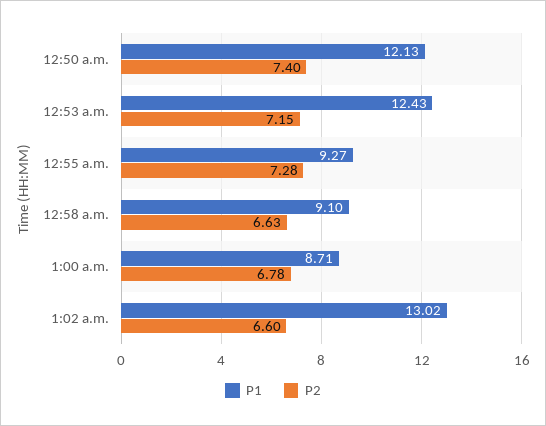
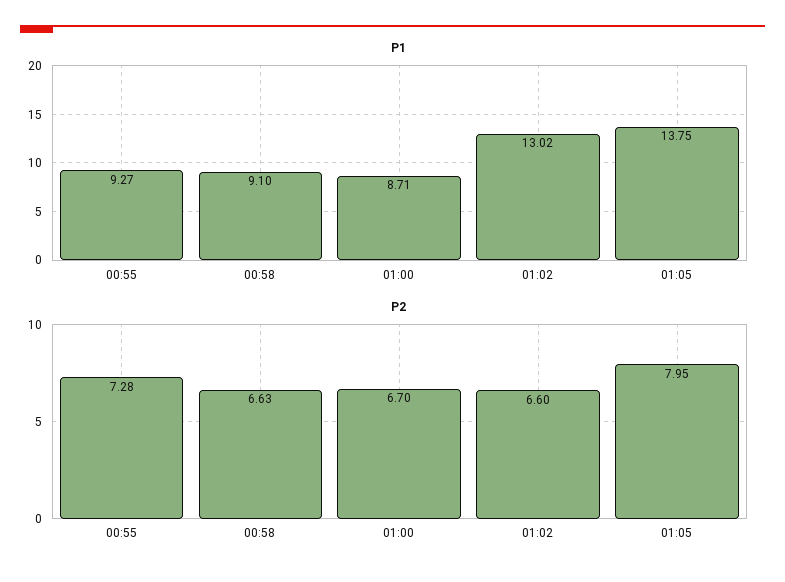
P1, 12:50 a.m.: 12.13 -> none
P2, 12:50 a.m.: 7.4 -> none
P1, 12:53 a.m.: 12.43 -> none
P2, 12:53 a.m.: 7.15 -> none
P2, 1:00 a.m.: 6.78 -> 6.7
P1, 01:05: none -> 13.75
P2, 01:05: none -> 7.95

